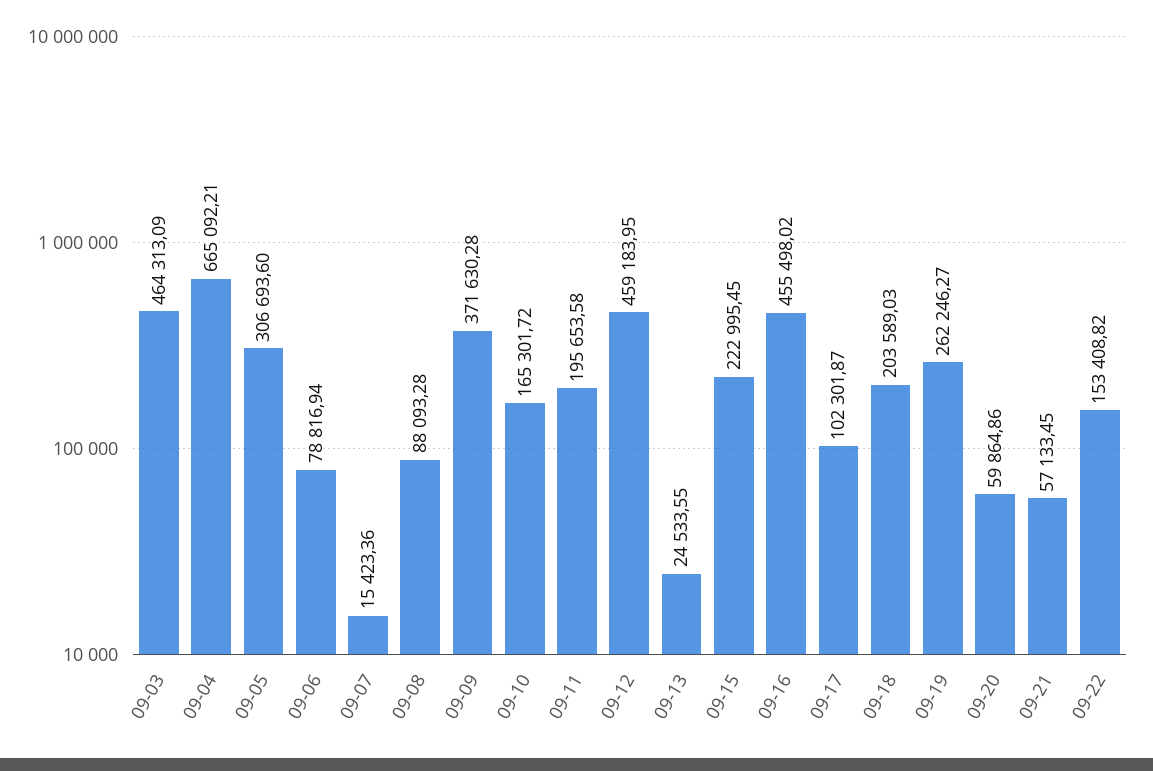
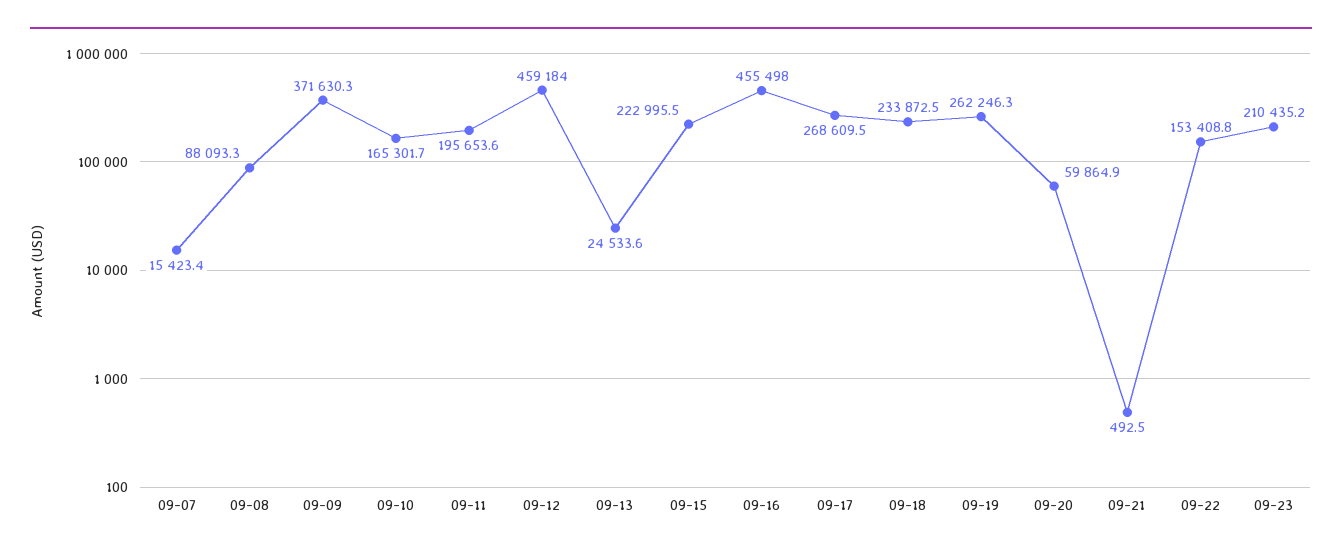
09-03: 464313.09 -> none
09-04: 665092.21 -> none
09-05: 306693.6 -> none
09-06: 78816.94 -> none
09-17: 102301.87 -> 268609.5
09-18: 203589.03 -> 233872.5
09-21: 57133.45 -> 492.5
09-23: none -> 210435.2

